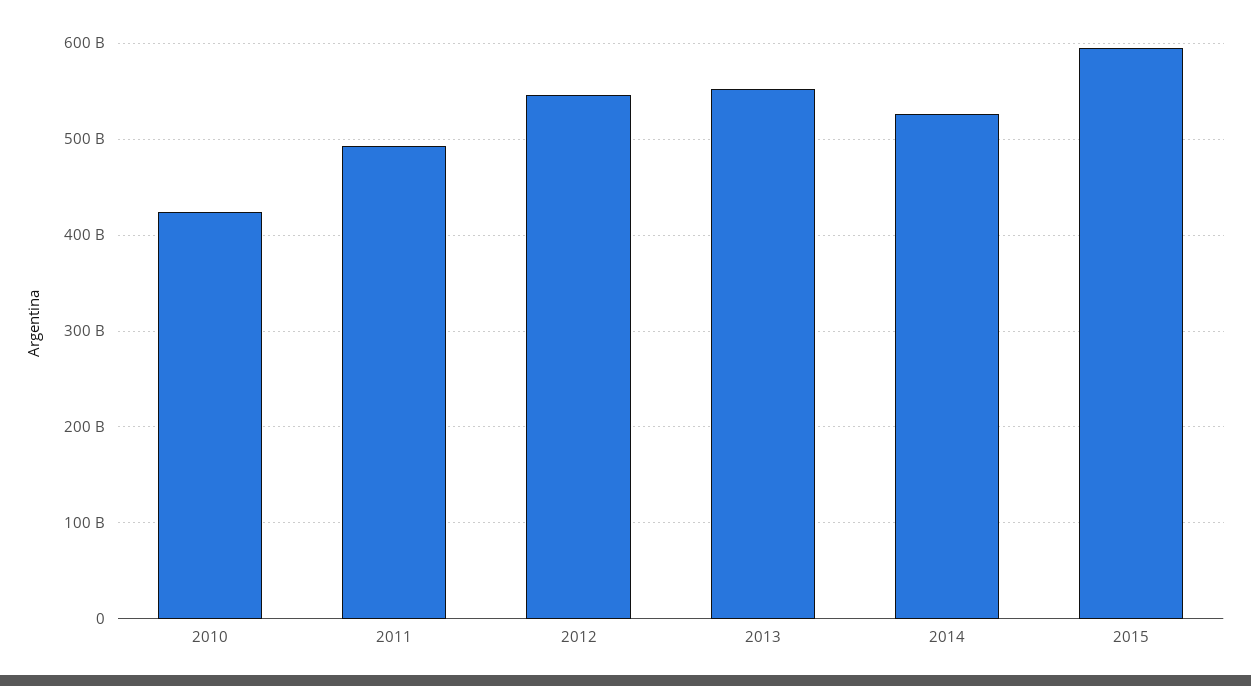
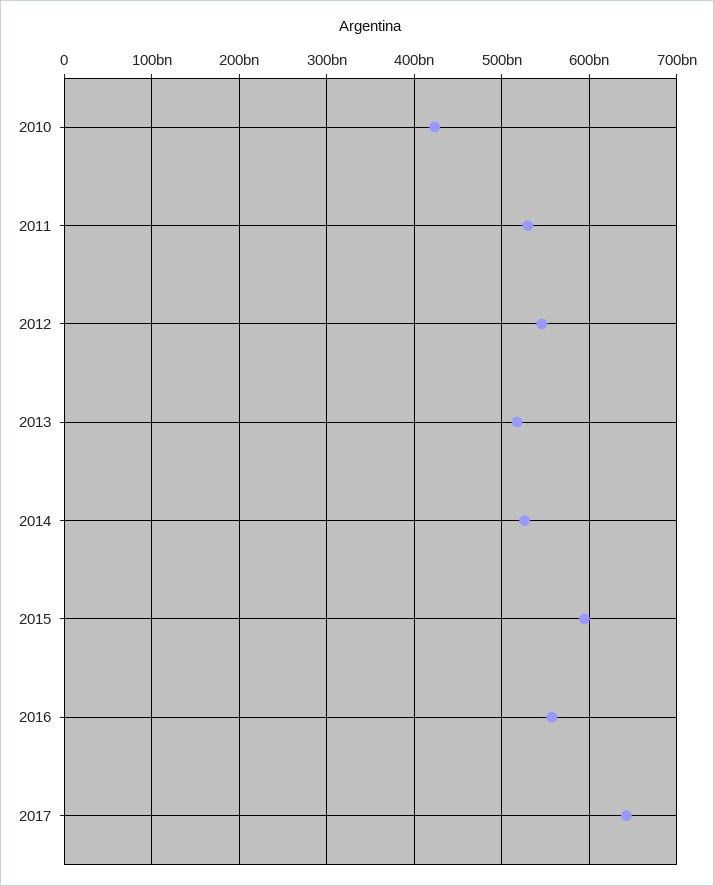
2011: 490000000000 -> 530000000000
2013: 550000000000 -> 520000000000
2016: none -> 560000000000
2017: none -> 640000000000

